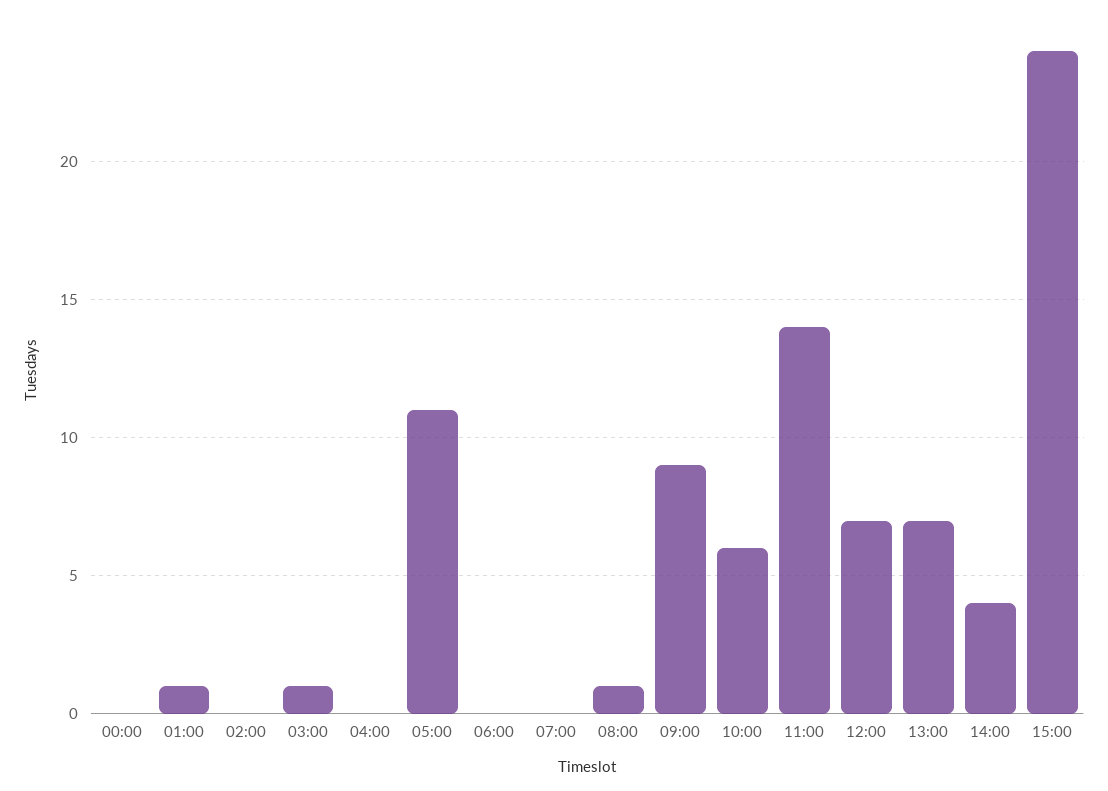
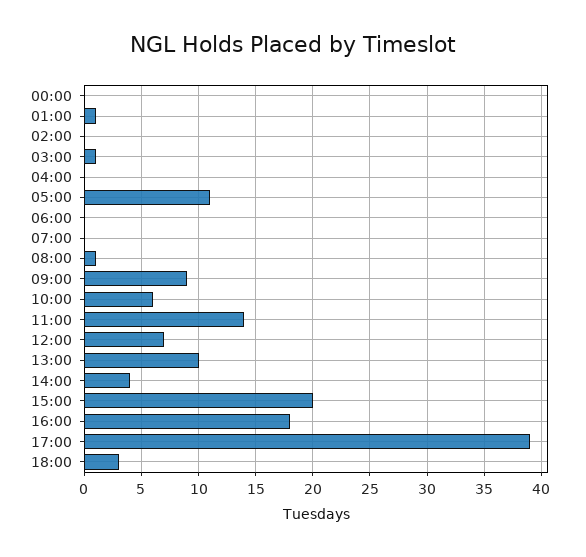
13:00: 7 -> 10
15:00: 24 -> 20
16:00: none -> 18
17:00: none -> 39
18:00: none -> 3

